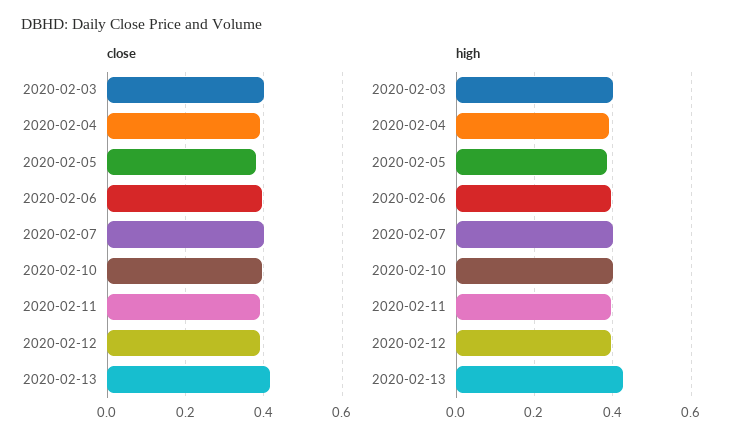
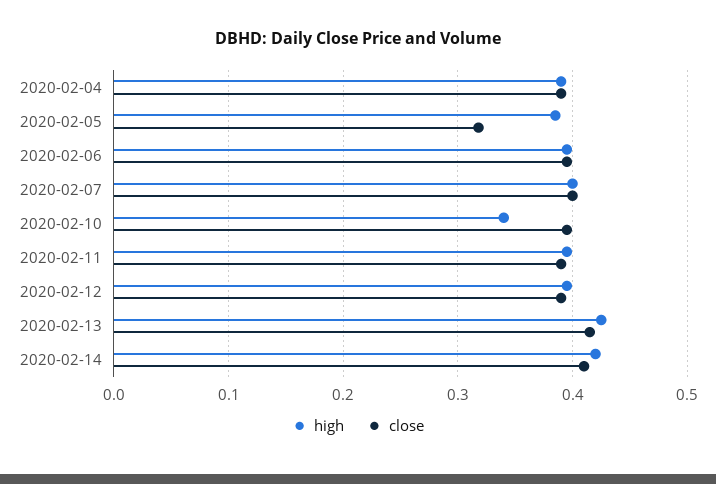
close, 2020-02-03: 0.4 -> none
close, 2020-02-05: 0.38 -> 0.32
high, 2020-02-03: 0.4 -> none
high, 2020-02-10: 0.4 -> 0.34
high, 2020-02-14: none -> 0.42
close, 2020-02-14: none -> 0.41

